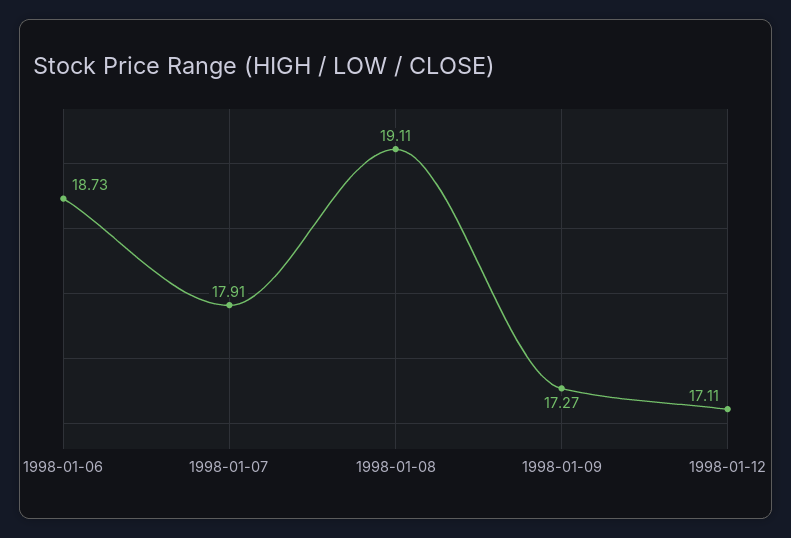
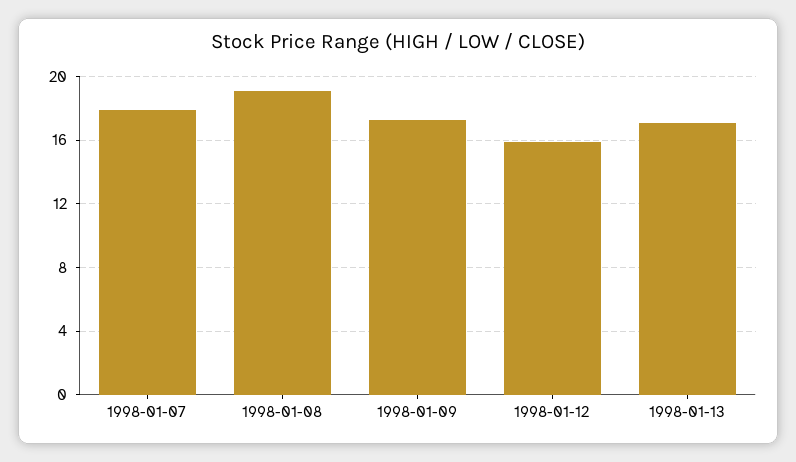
1998-01-06: 18.73 -> none
1998-01-12: 17.11 -> 16
1998-01-13: none -> 17

